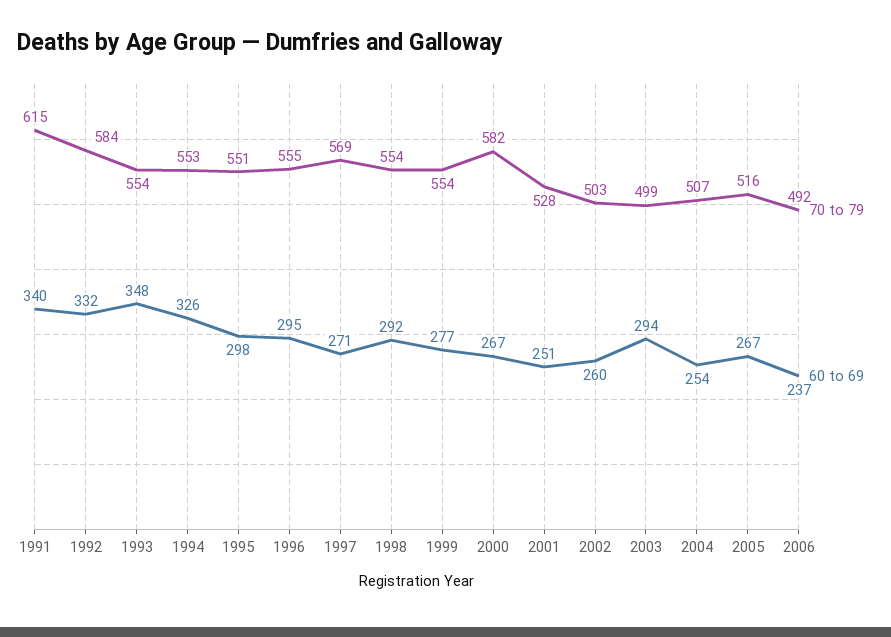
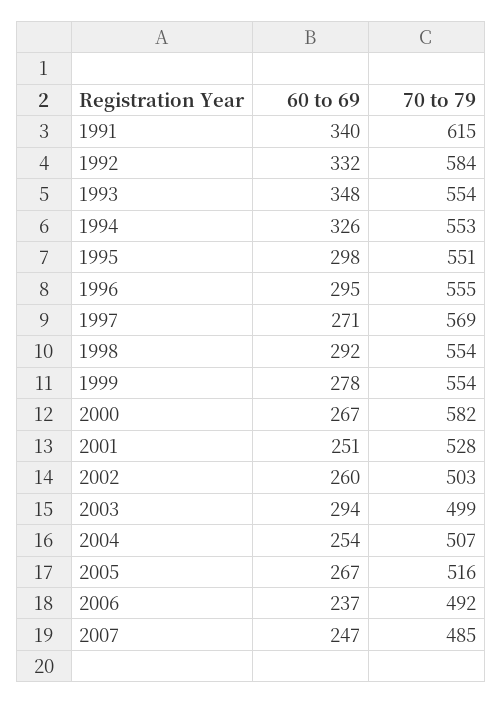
60 to 69, 1999: 277 -> 278
60 to 69, 2007: none -> 247
70 to 79, 2007: none -> 485

